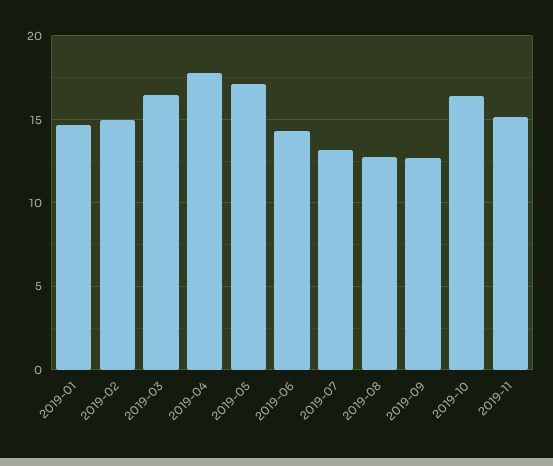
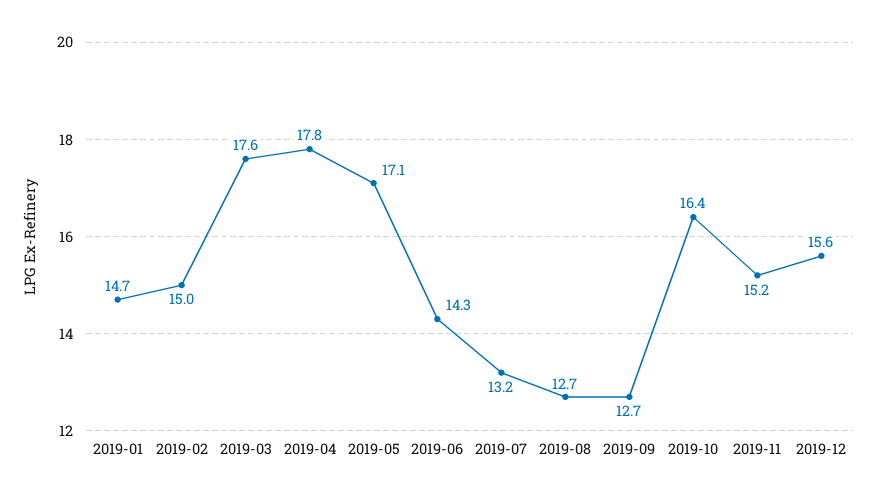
2019-03: 16.5 -> 17.6
2019-12: none -> 15.6

